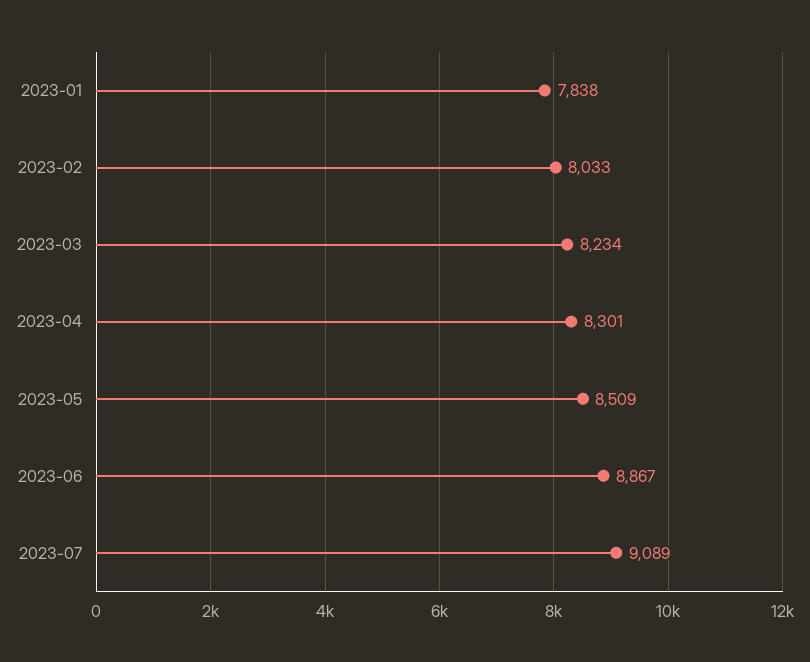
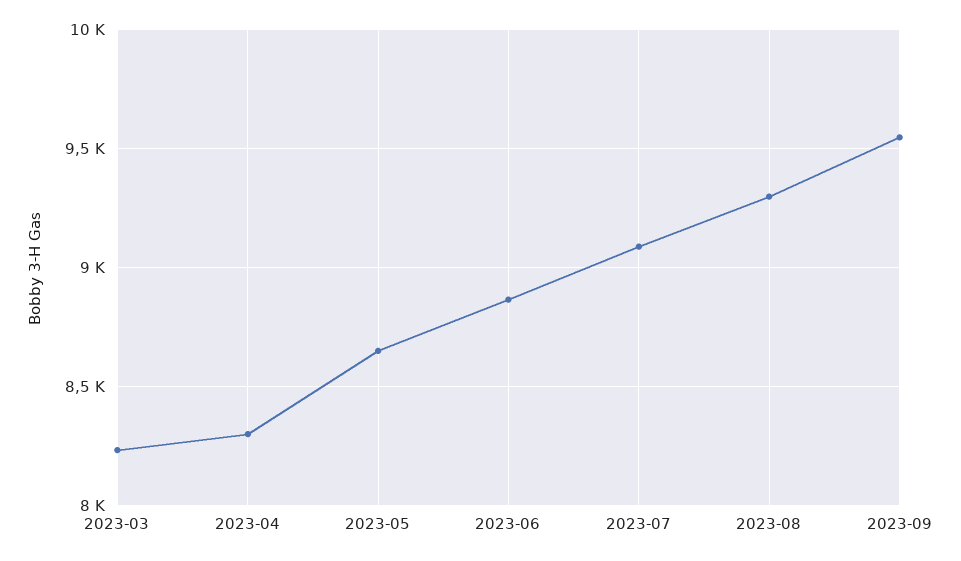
2023-01: 7838 -> none
2023-02: 8033 -> none
2023-05: 8509 -> 8650
2023-08: none -> 9300
2023-09: none -> 9550

